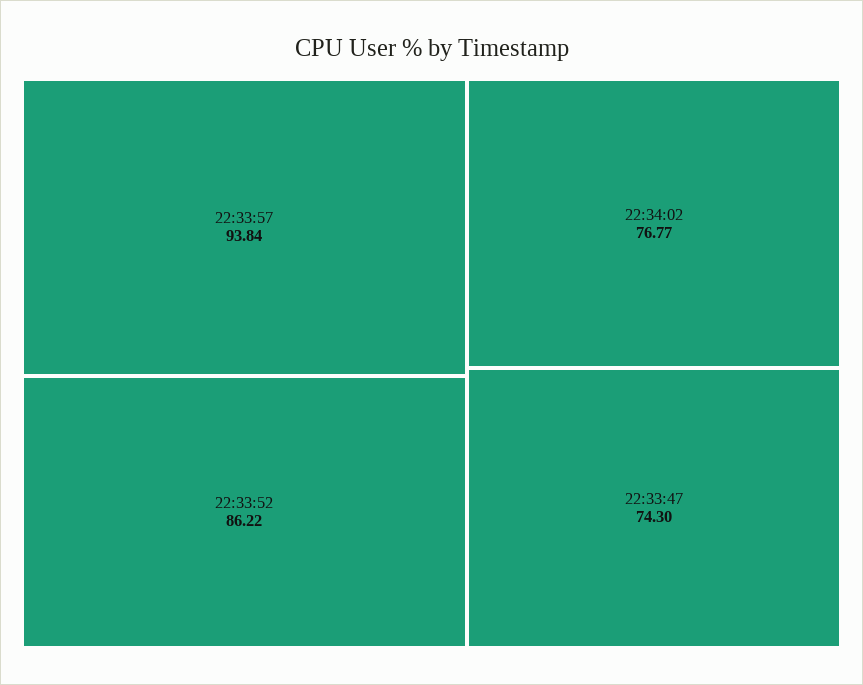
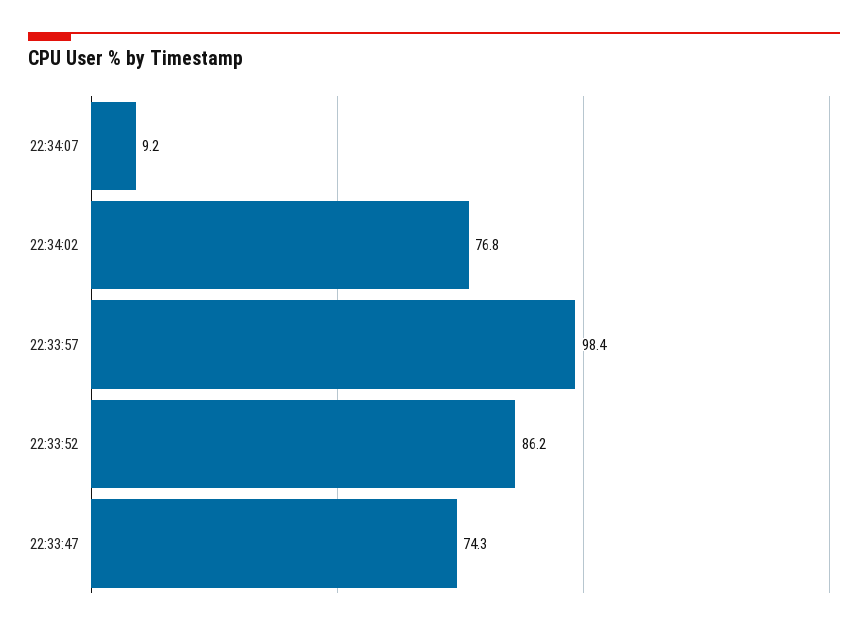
22:33:57: 93.84 -> 98.4
22:34:07: none -> 9.2

